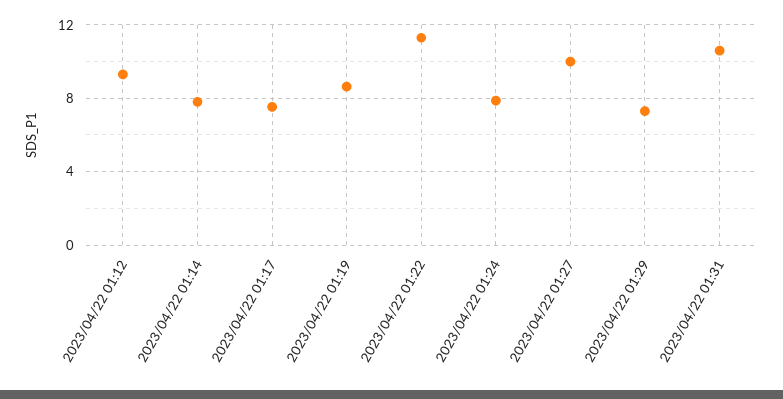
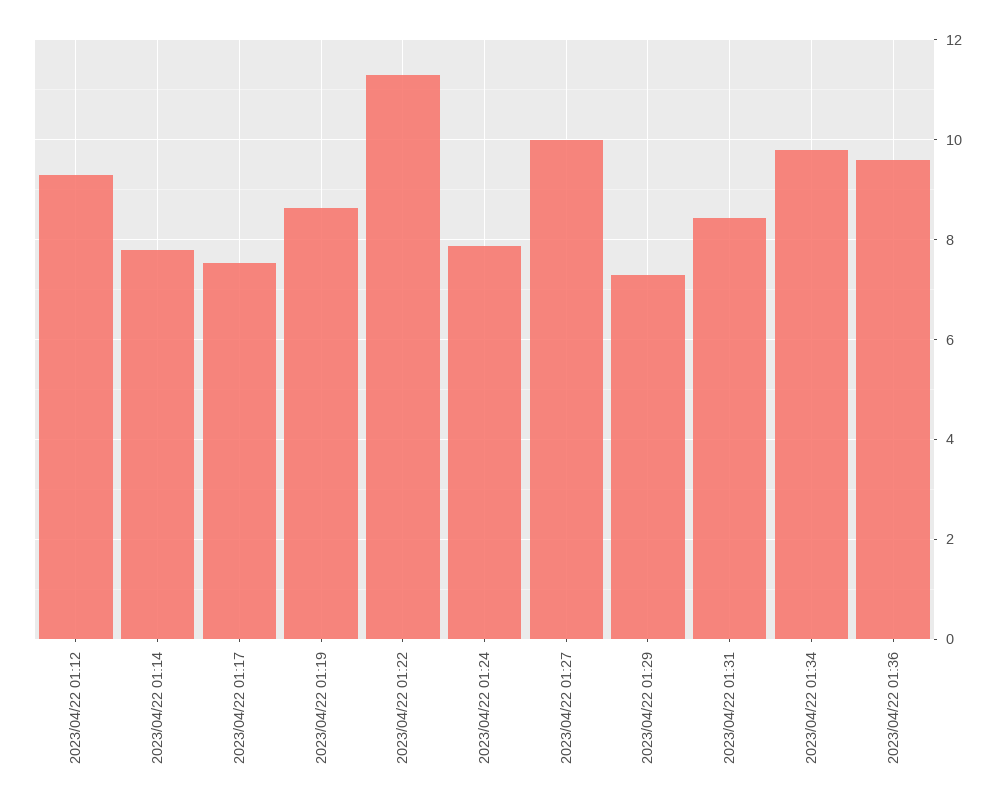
2023/04/22 01:31: 10.5 -> 8.4
2023/04/22 01:34: none -> 9.8
2023/04/22 01:36: none -> 9.6

